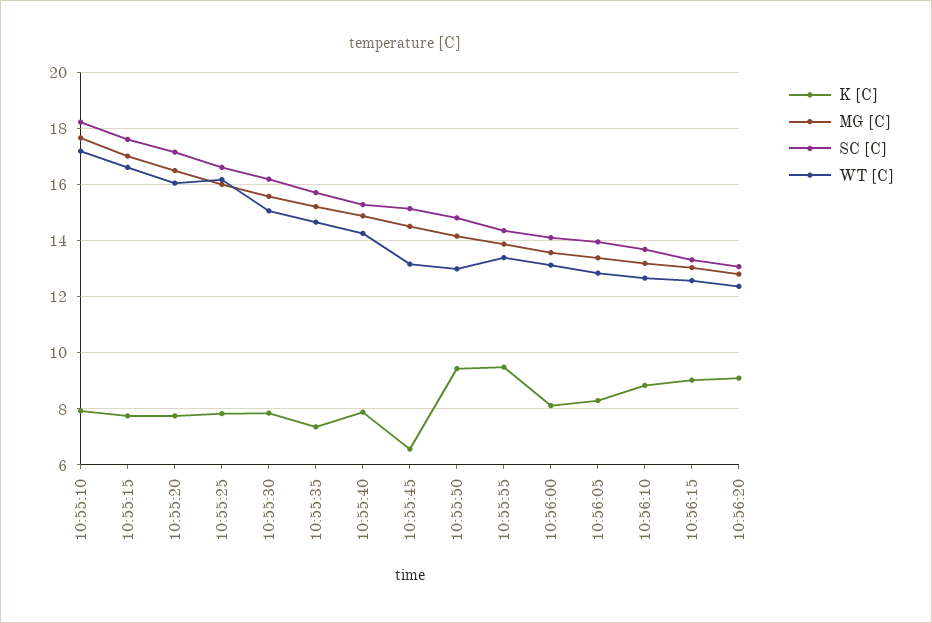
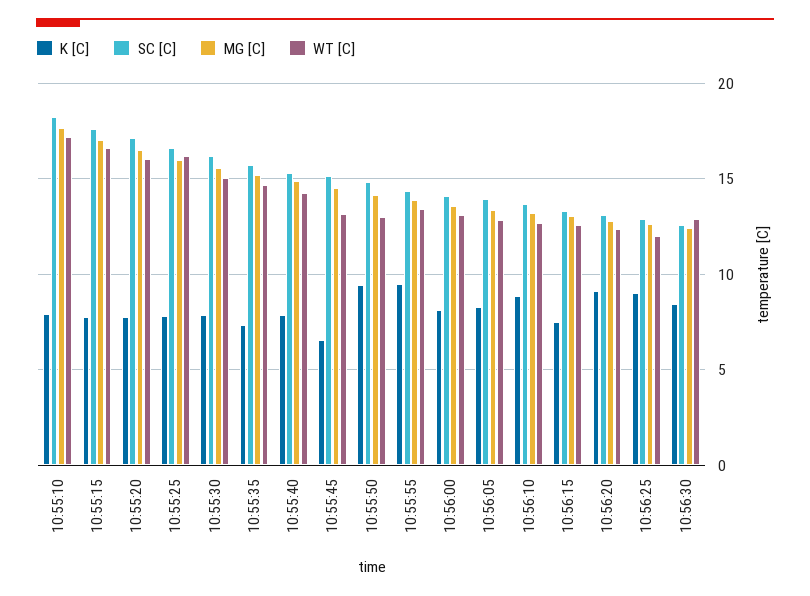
K [C], 10:56:15: 9 -> 7.5
K [C], 10:56:25: none -> 9
SC [C], 10:56:25: none -> 13
MG [C], 10:56:25: none -> 12.5
WT [C], 10:56:25: none -> 12
K [C], 10:56:30: none -> 8.5
SC [C], 10:56:30: none -> 12.5
MG [C], 10:56:30: none -> 12.5
WT [C], 10:56:30: none -> 13

